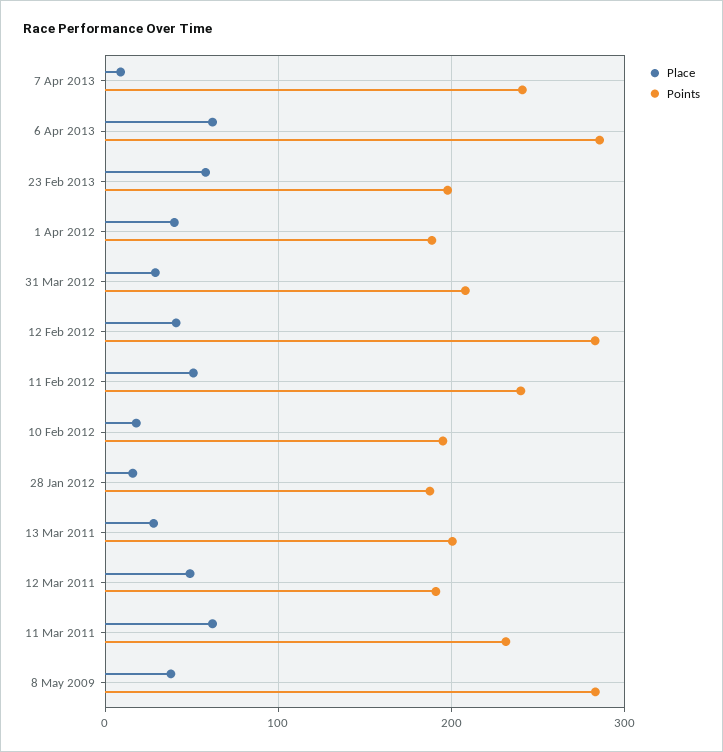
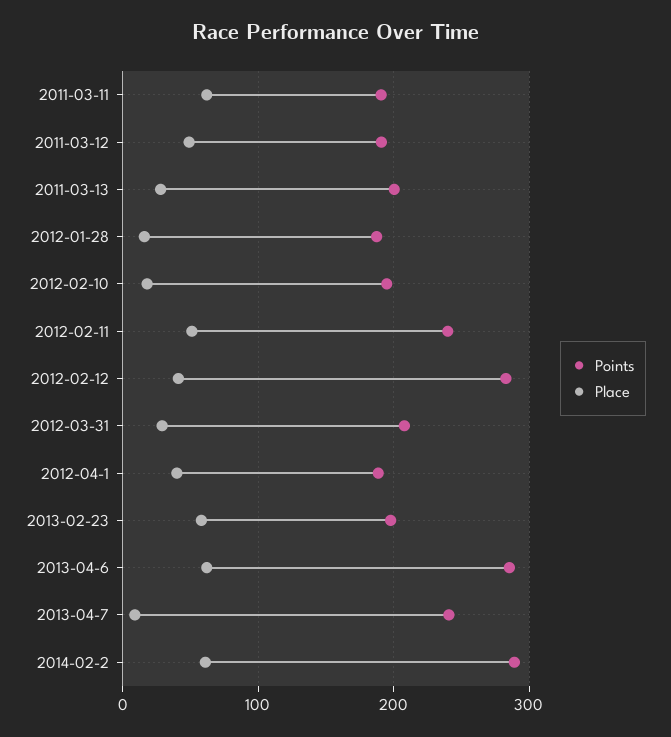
Points, 11 Mar 2011: 230 -> 190
Place, 8 May 2009: 40 -> none
Points, 8 May 2009: 280 -> none
Points, 2014-02-2: none -> 290
Place, 2014-02-2: none -> 60

